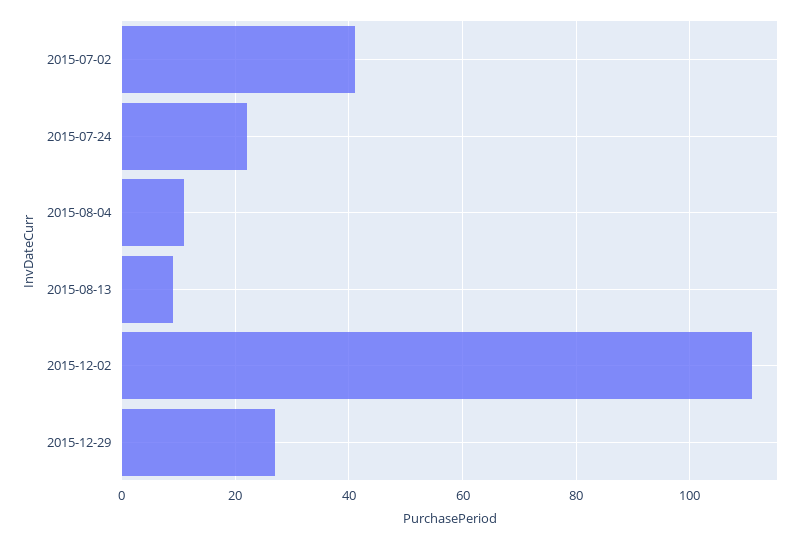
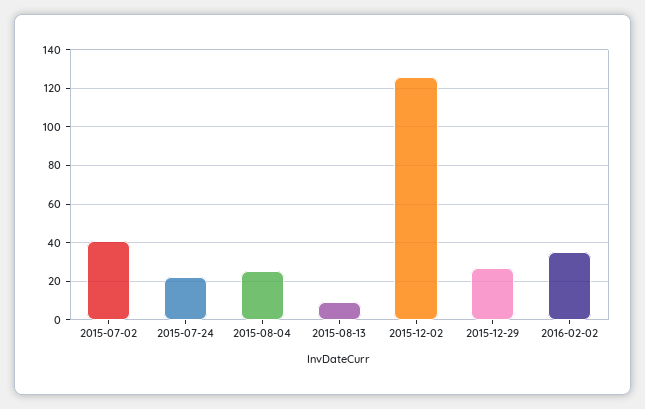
2015-08-04: 10 -> 25
2015-12-02: 110 -> 125
2016-02-02: none -> 35

